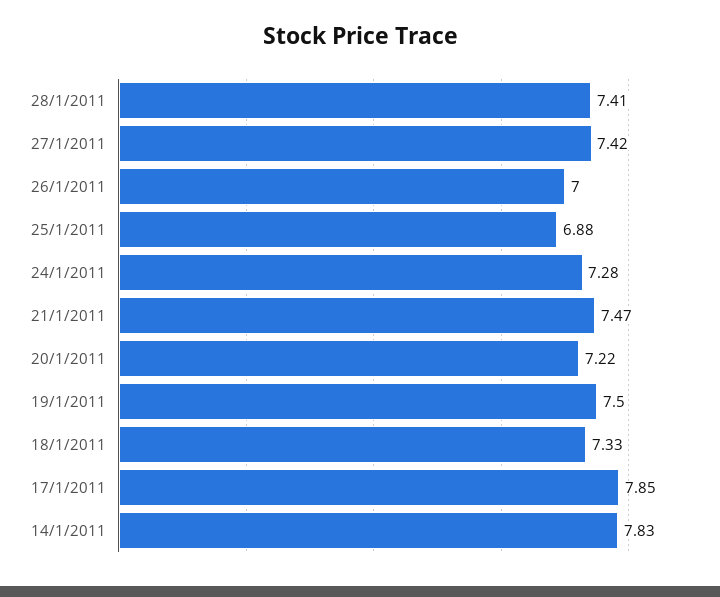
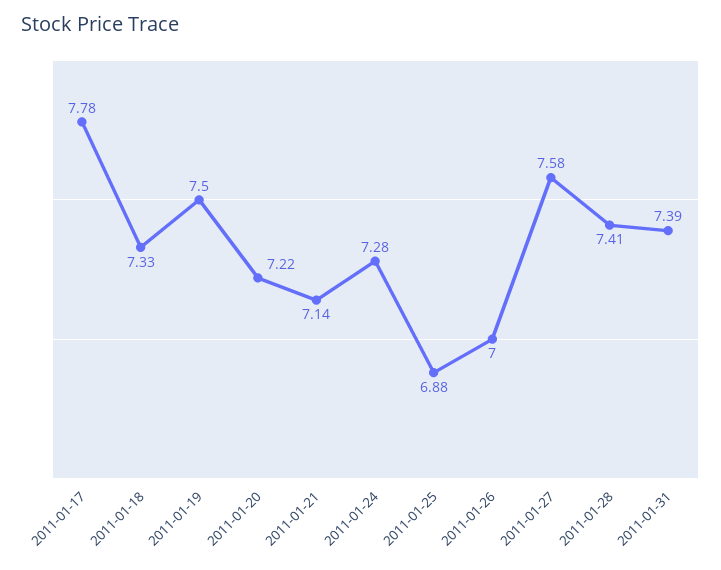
27/1/2011: 7.42 -> 7.58
21/1/2011: 7.47 -> 7.14
17/1/2011: 7.85 -> 7.78
14/1/2011: 7.83 -> none
2011-01-31: none -> 7.39

